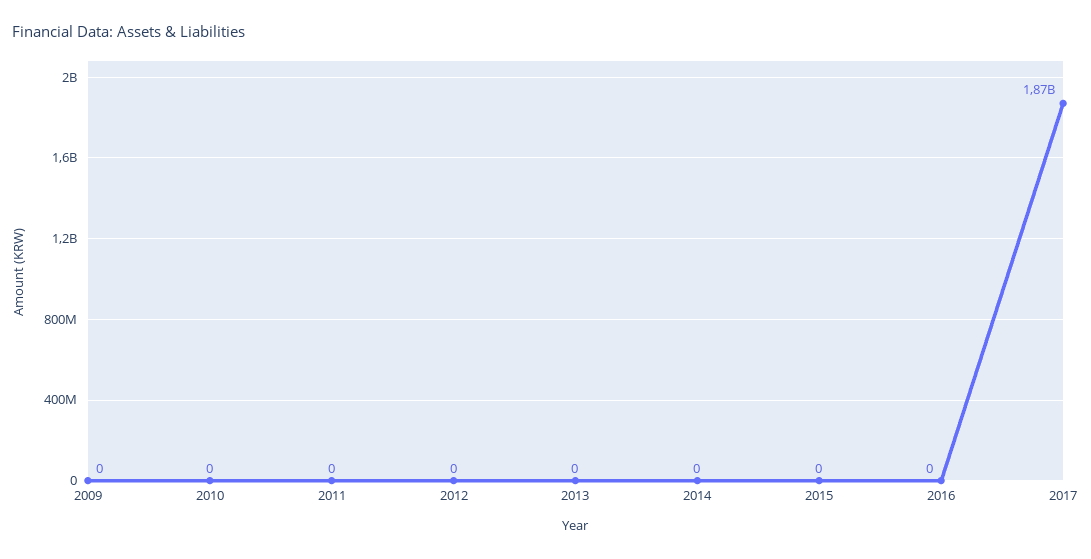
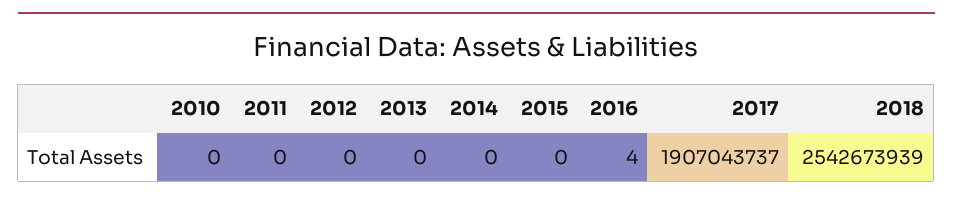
2009: 0 -> none
2016: 0 -> 4
2017: 1870000000 -> 1907043737
2018: none -> 2542673939

